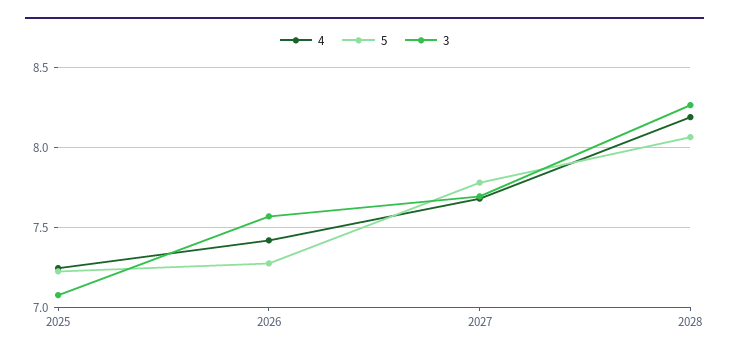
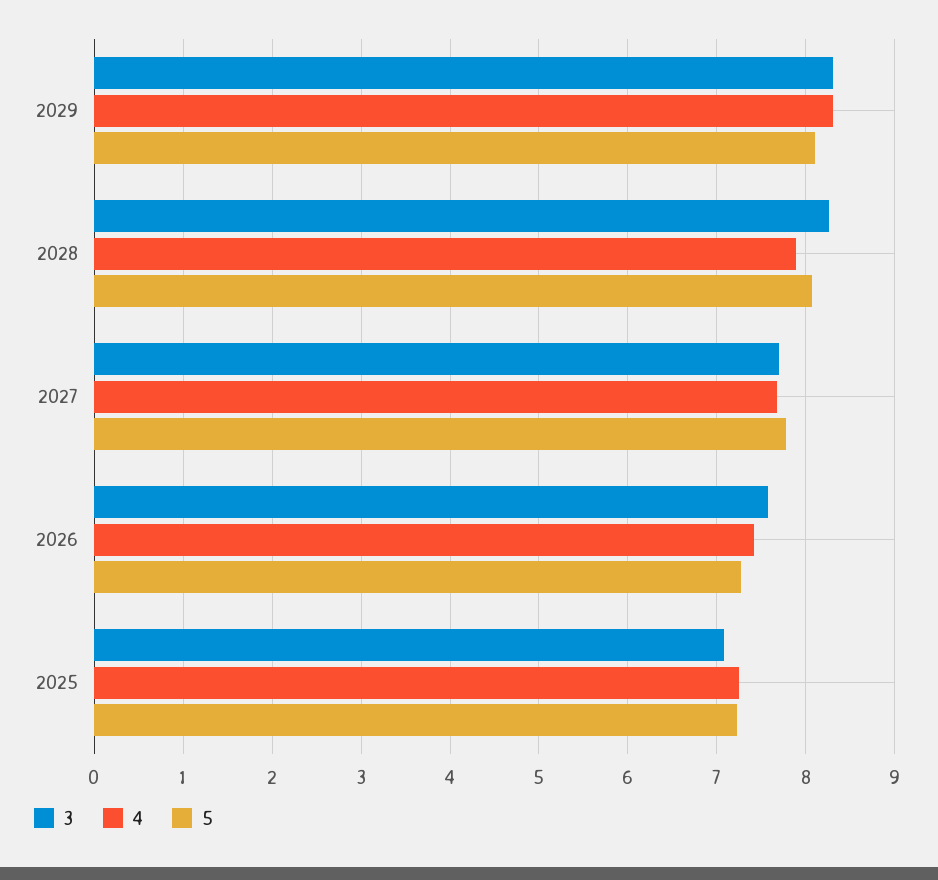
4, 2028: 8.2 -> 7.9
3, 2029: none -> 8.3
4, 2029: none -> 8.3
5, 2029: none -> 8.1

